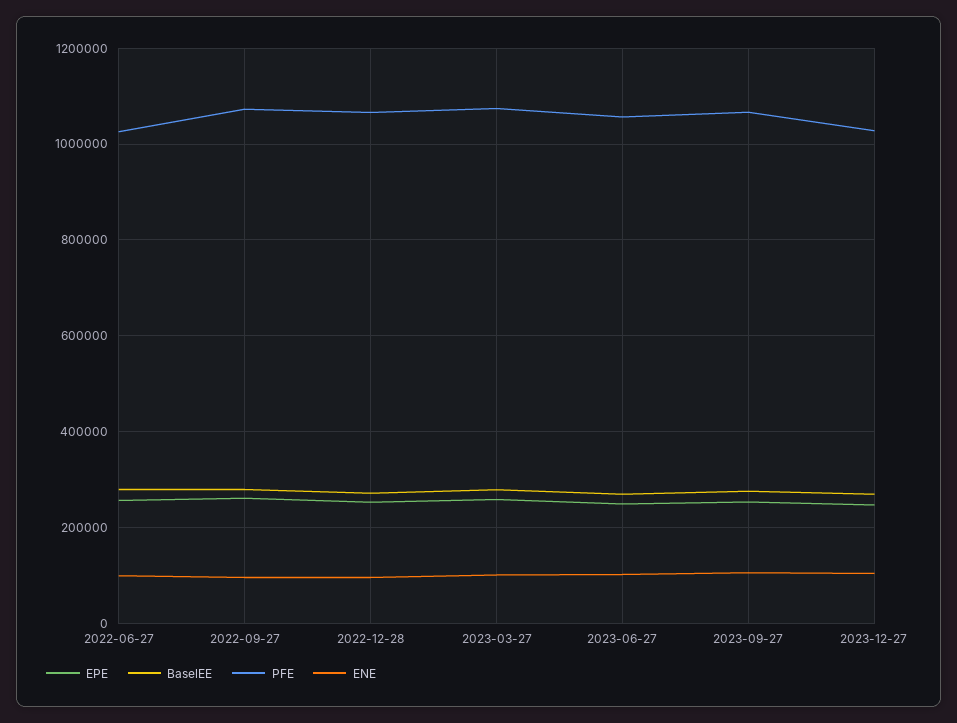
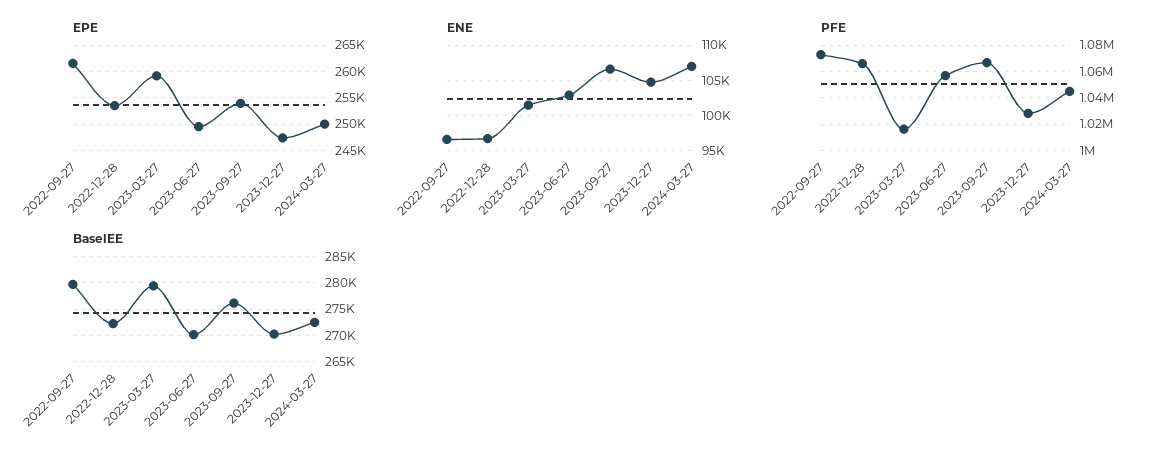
EPE, 2022-06-27: 260000 -> none
BaselEE, 2022-06-27: 280000 -> none
PFE, 2022-06-27: 1020000 -> none
ENE, 2022-06-27: 100000 -> none
PFE, 2023-03-27: 1080000 -> 1015000
EPE, 2024-03-27: none -> 250000
ENE, 2024-03-27: none -> 107000
PFE, 2024-03-27: none -> 1045000
BaselEE, 2024-03-27: none -> 272500

